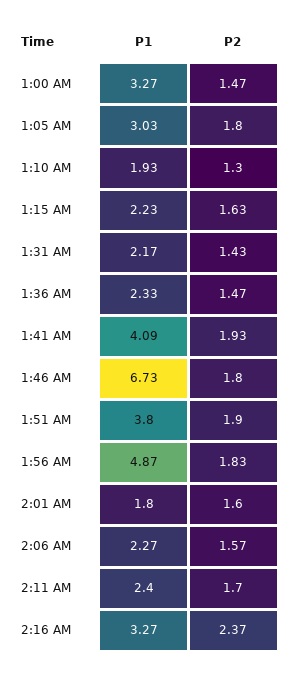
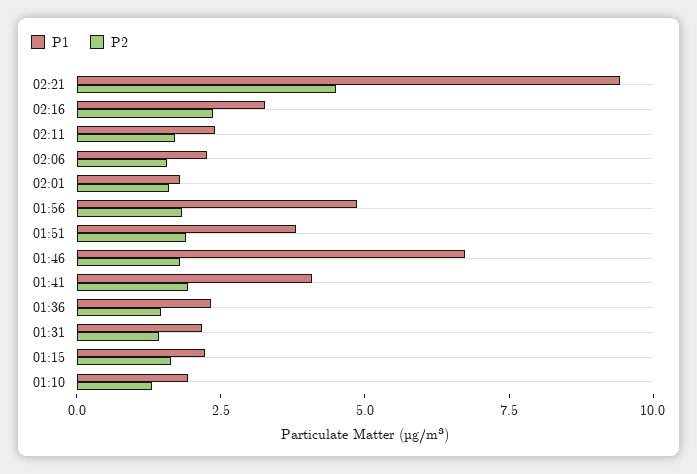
P1, 1:00 AM: 3.27 -> none
P2, 1:00 AM: 1.47 -> none
P1, 1:05 AM: 3.03 -> none
P2, 1:05 AM: 1.8 -> none
P1, 02:21: none -> 9.5
P2, 02:21: none -> 4.5

